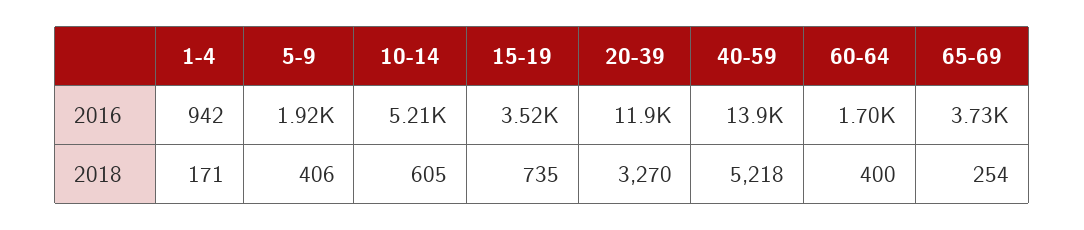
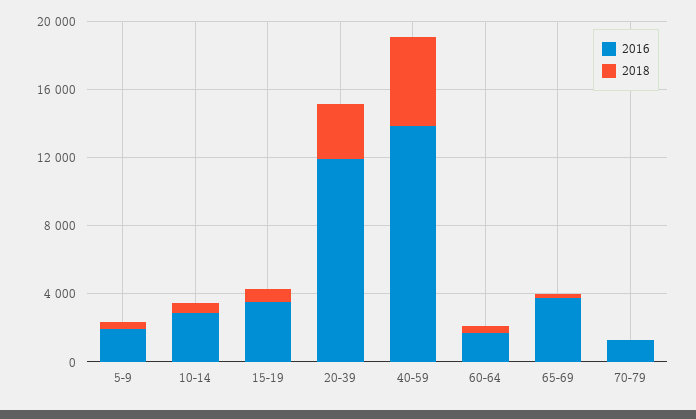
2016, 1-4: 942 -> none
2016, 10-14: 5210 -> 3000
2018, 1-4: 171 -> none
2016, 70-79: none -> 1000
2018, 70-79: none -> 0

